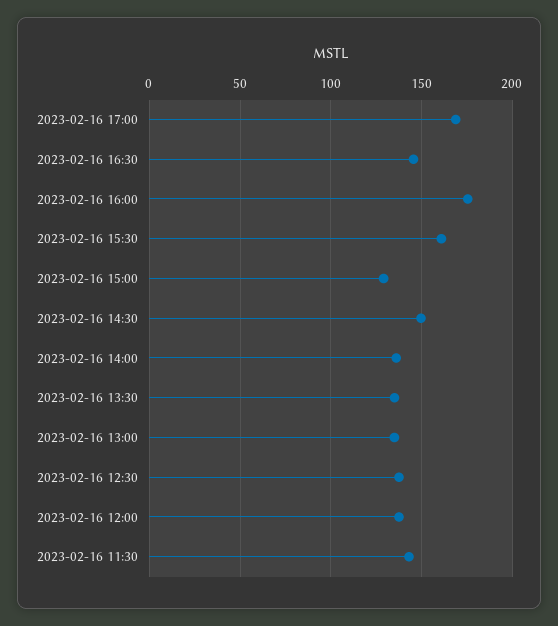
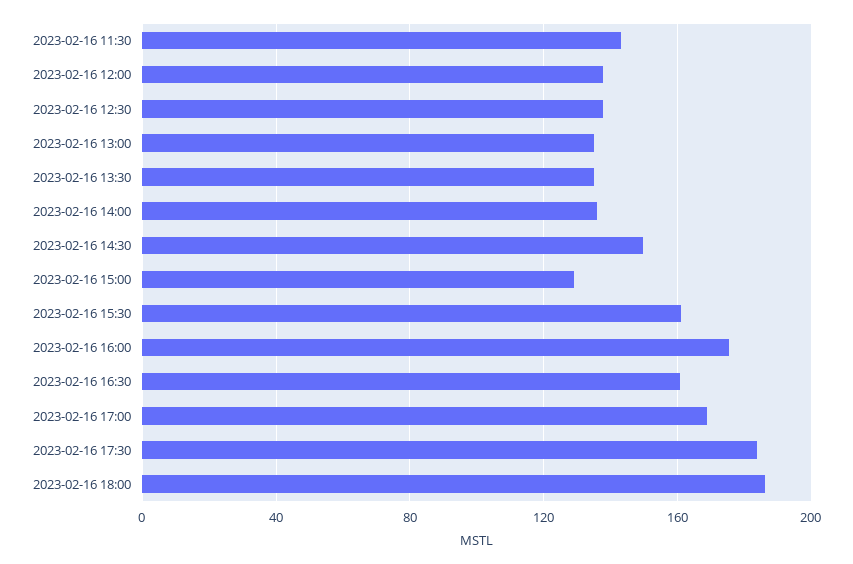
2023-02-16 16:30: 145 -> 160
2023-02-16 17:30: none -> 185
2023-02-16 18:00: none -> 185

